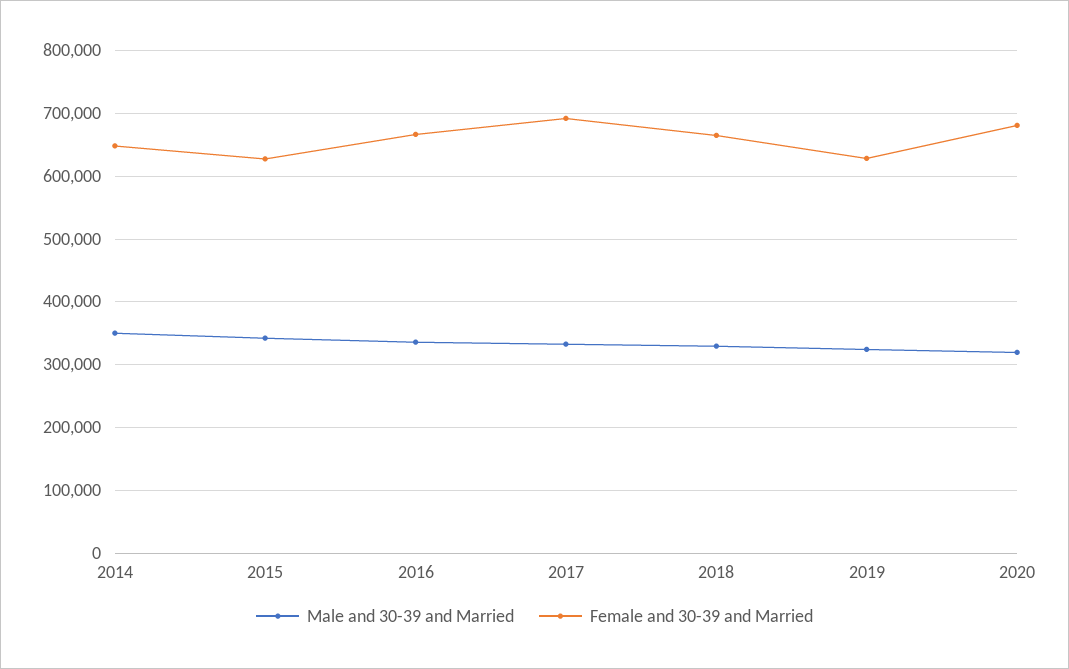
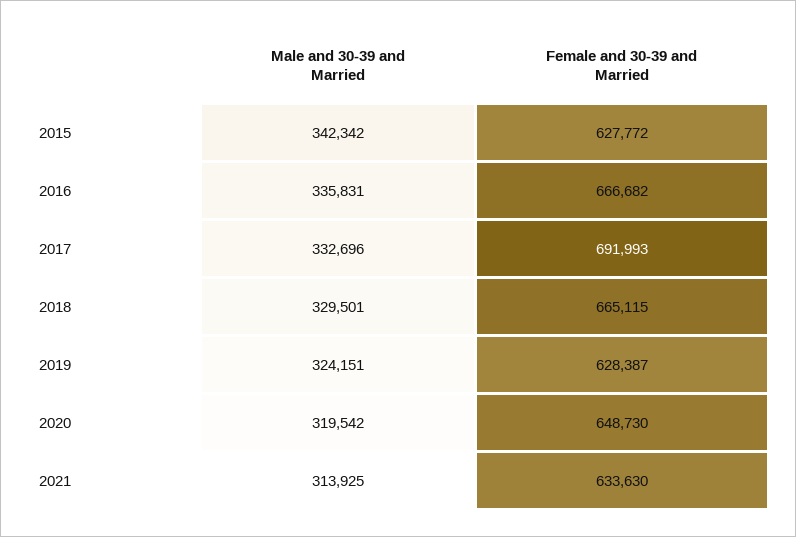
Male and 30-39 and Married, 2014: 350000 -> none
Female and 30-39 and Married, 2014: 650000 -> none
Female and 30-39 and Married, 2020: 680000 -> 648730
Male and 30-39 and Married, 2021: none -> 313925
Female and 30-39 and Married, 2021: none -> 633630

